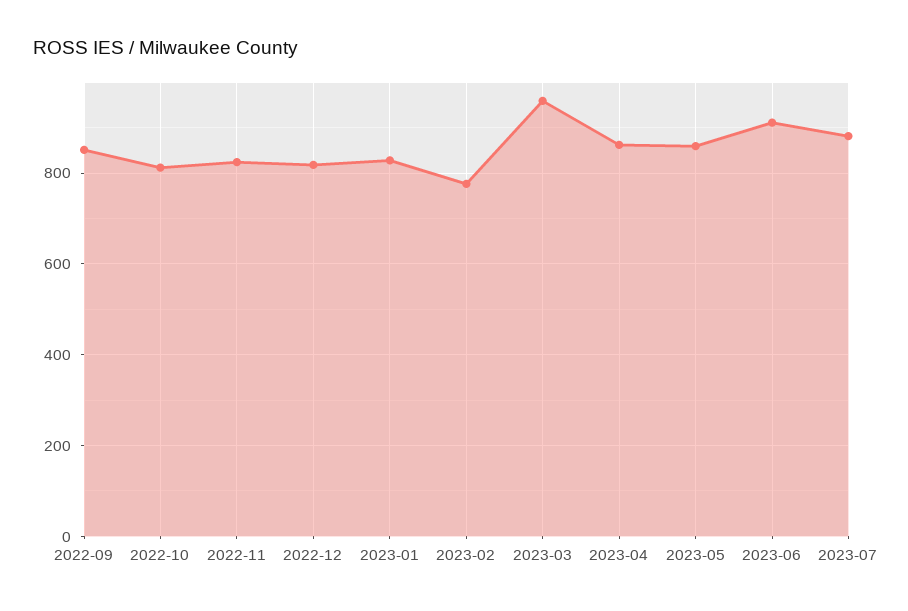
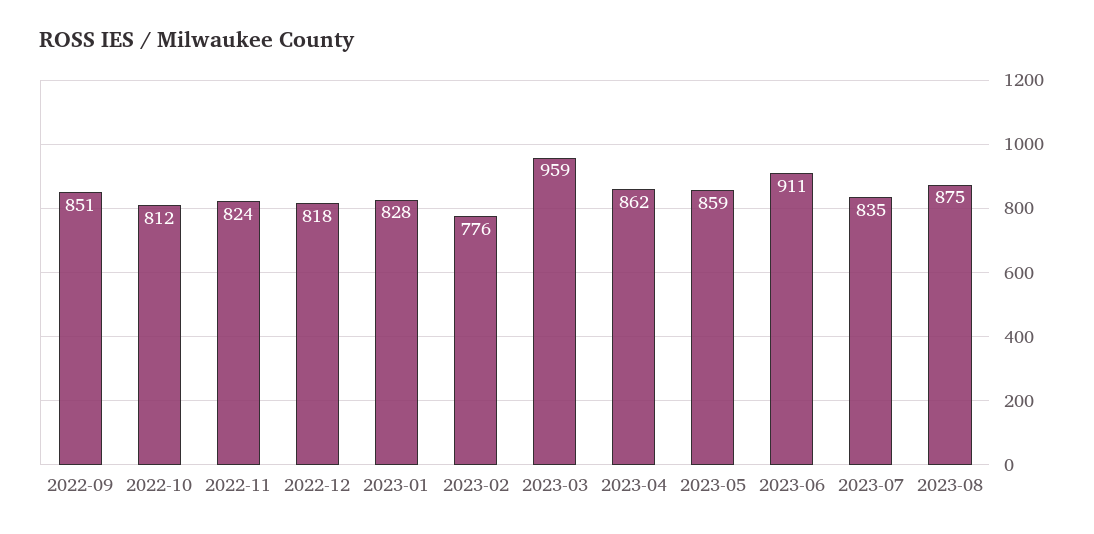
2023-07: 880 -> 835
2023-08: none -> 875

